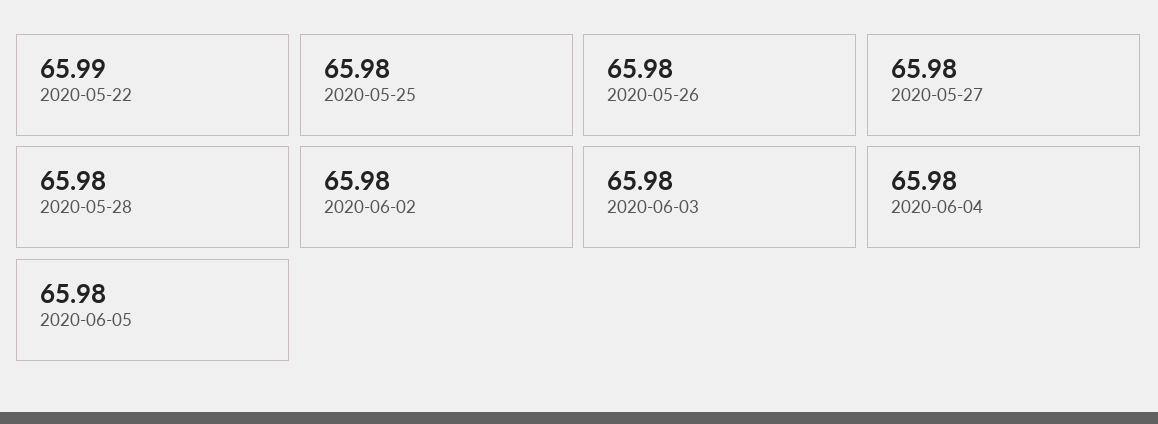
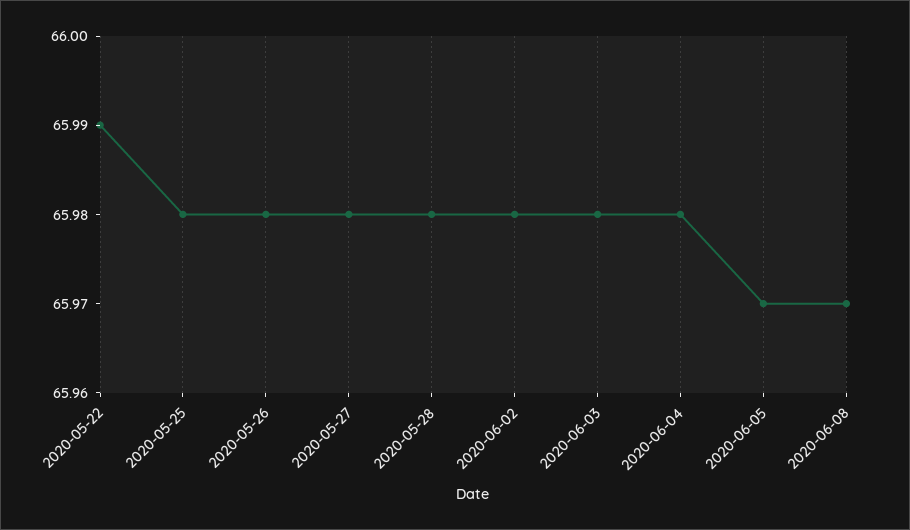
2020-06-05: 65.98 -> 65.97
2020-06-08: none -> 65.97

